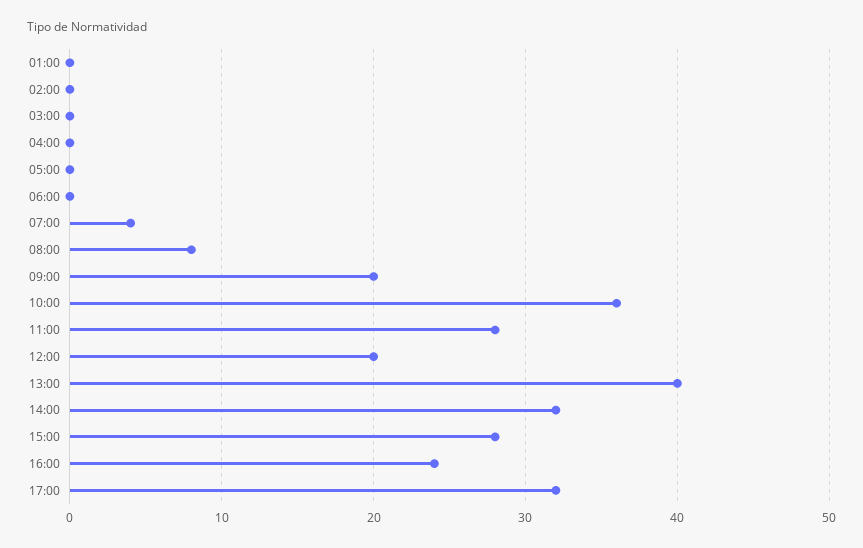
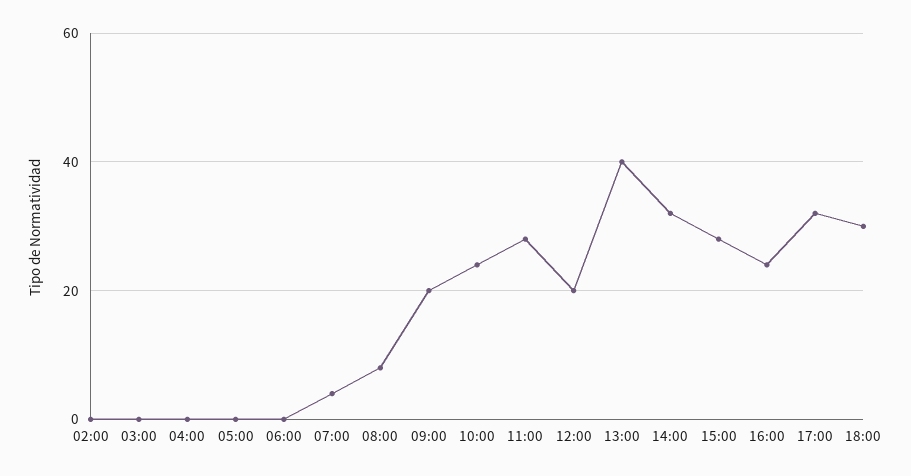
01:00: 0 -> none
10:00: 36 -> 25
18:00: none -> 30

